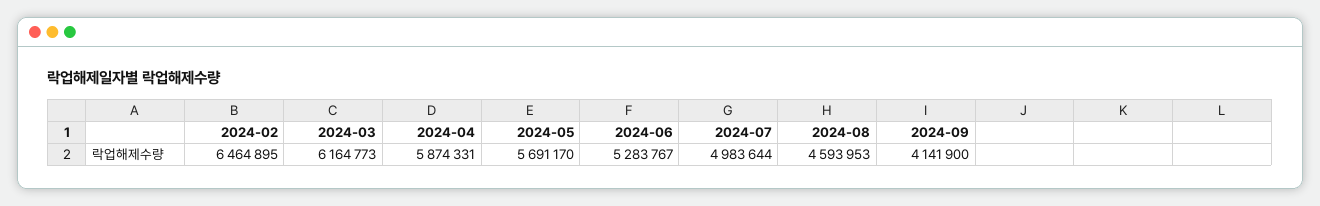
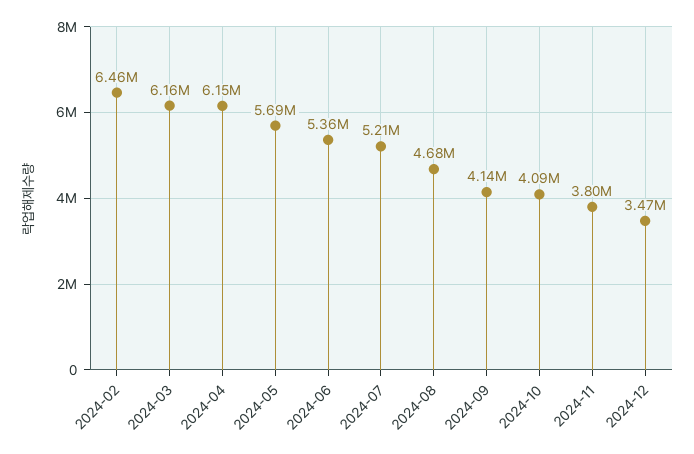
2024-04: 5874331 -> 6150000
2024-06: 5283767 -> 5360000
2024-07: 4983644 -> 5210000
2024-08: 4593953 -> 4680000
2024-10: none -> 4090000
2024-11: none -> 3800000
2024-12: none -> 3470000

